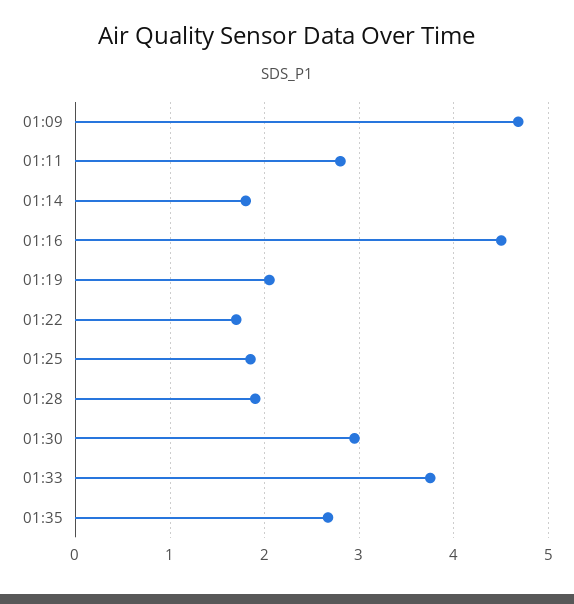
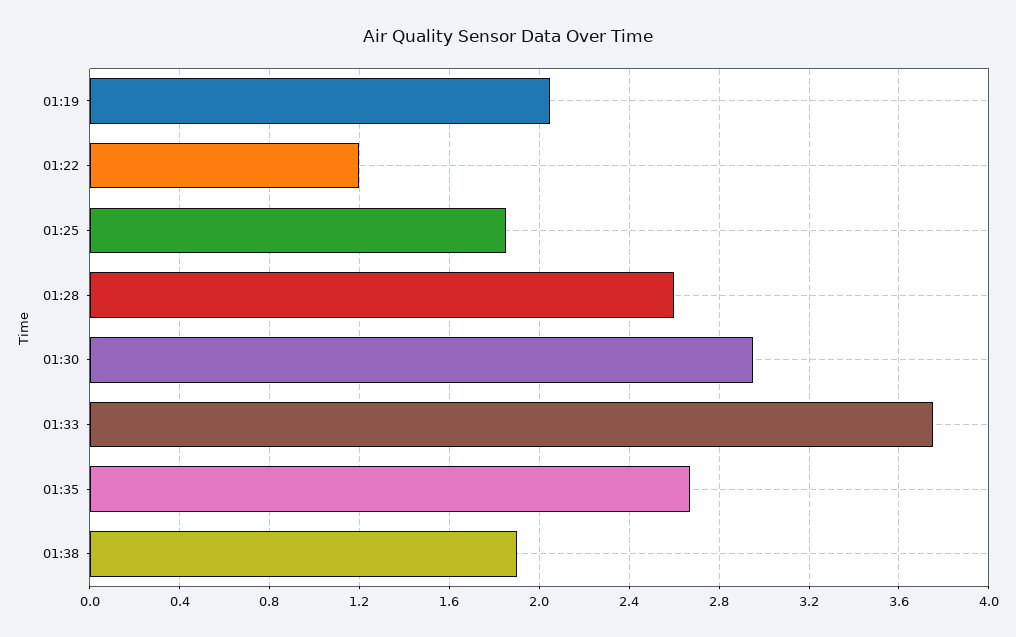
01:09: 4.7 -> none
01:11: 2.8 -> none
01:14: 1.8 -> none
01:16: 4.5 -> none
01:22: 1.7 -> 1.2
01:28: 1.9 -> 2.6
01:38: none -> 1.9

